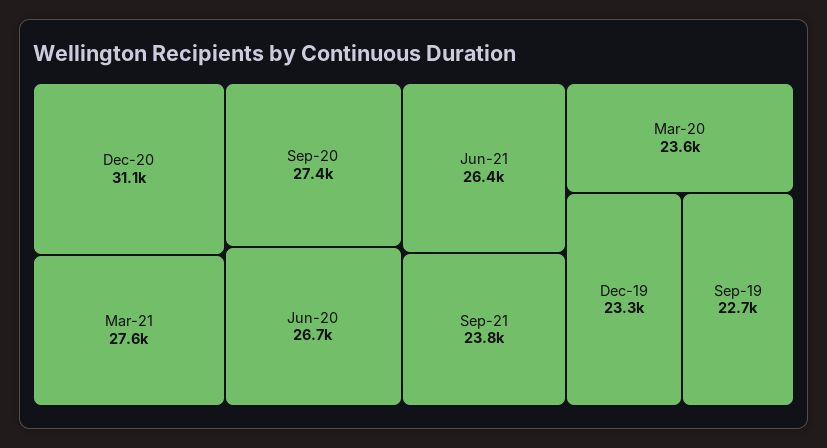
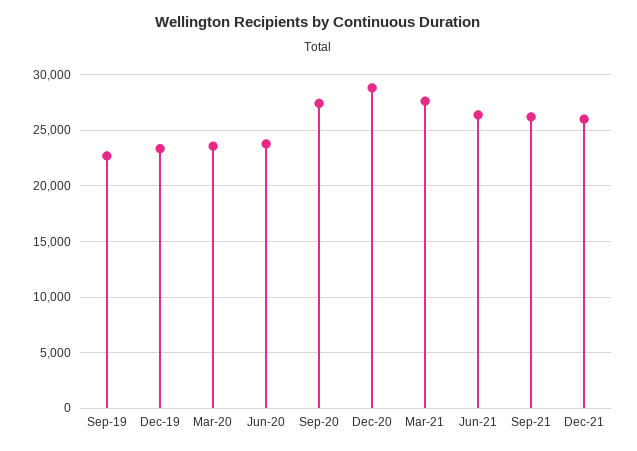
Dec-20: 31100 -> 29000
Jun-20: 26700 -> 24000
Sep-21: 23800 -> 26000
Dec-21: none -> 26000

